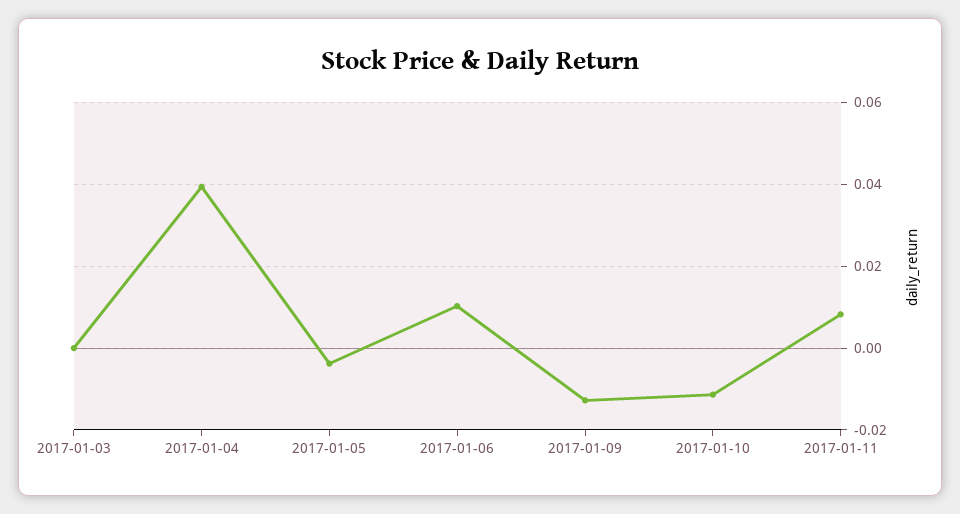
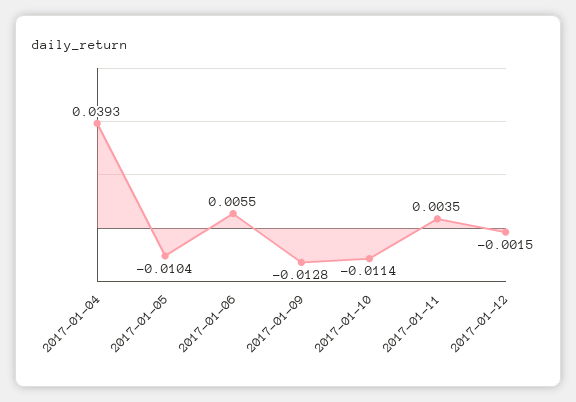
2017-01-03: 0 -> none
2017-01-05: -0.004 -> -0.0104
2017-01-06: 0.01 -> 0.0055
2017-01-11: 0.008 -> 0.0035
2017-01-12: none -> -0.0015

